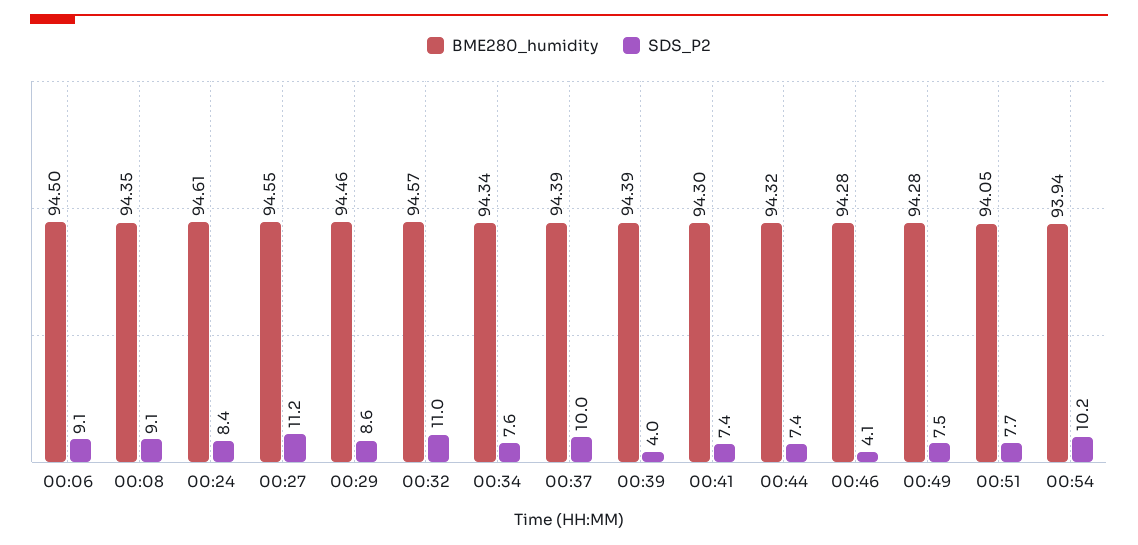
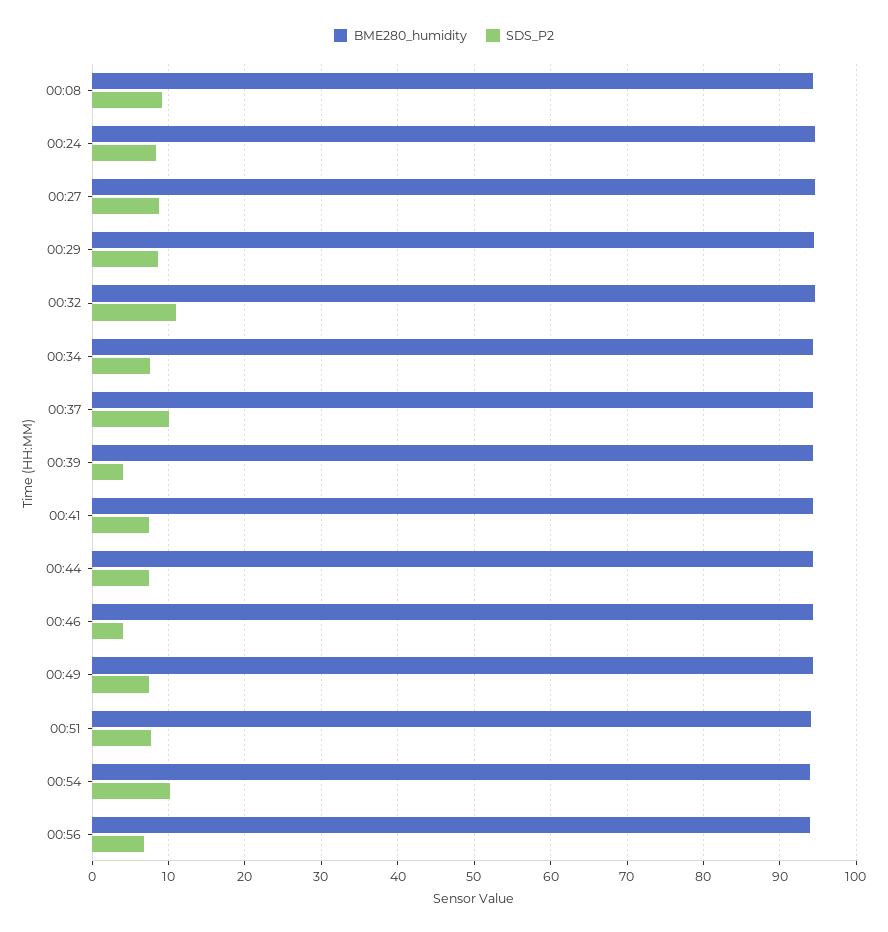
BME280_humidity, 00:06: 94.5 -> none
SDS_P2, 00:06: 9.1 -> none
SDS_P2, 00:27: 11.2 -> 9
BME280_humidity, 00:56: none -> 94
SDS_P2, 00:56: none -> 7

